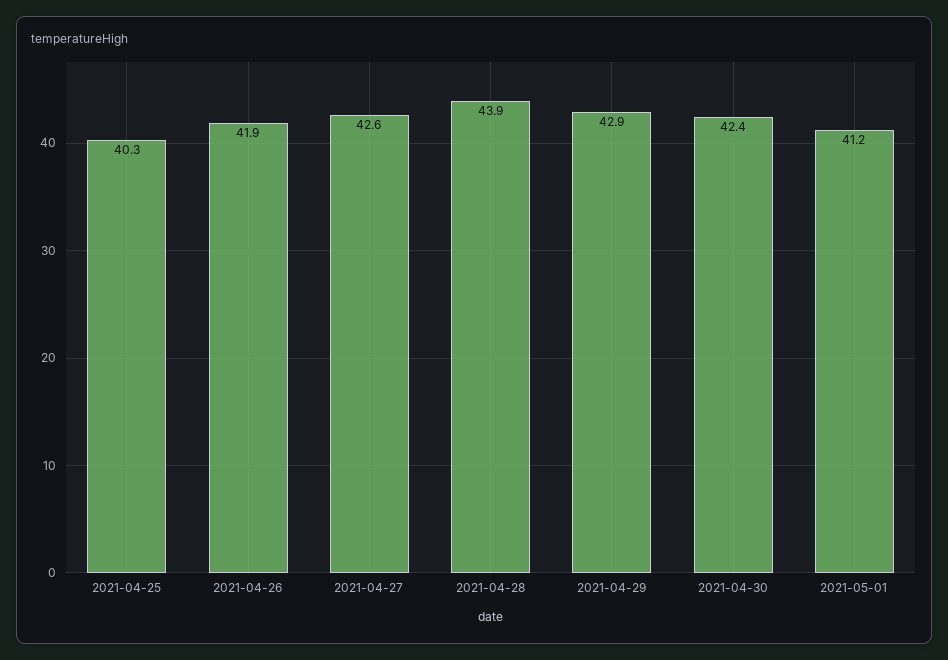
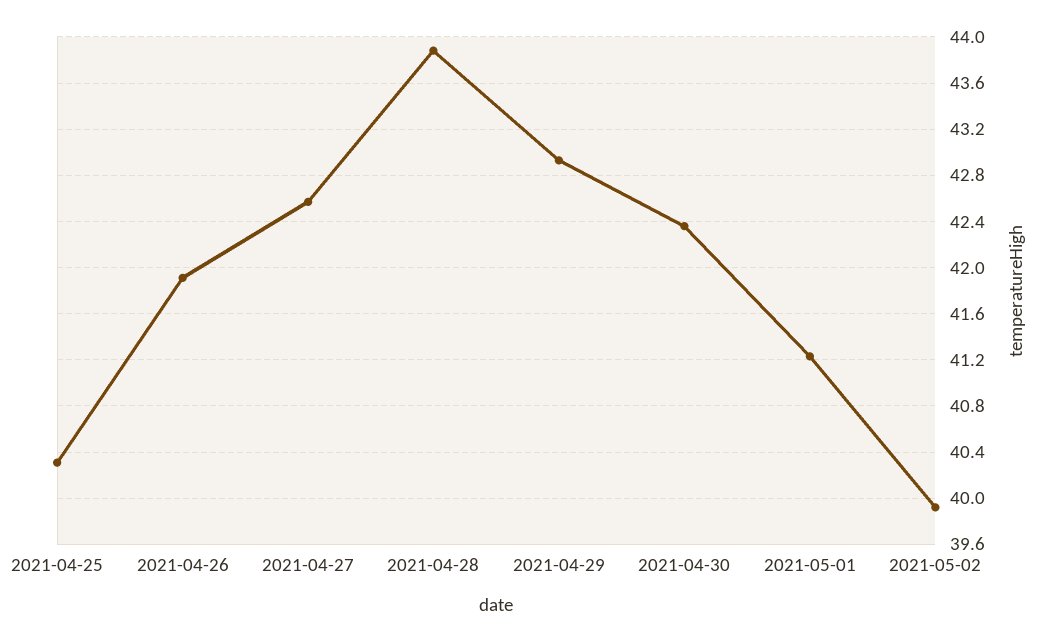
2021-05-02: none -> 39.9

